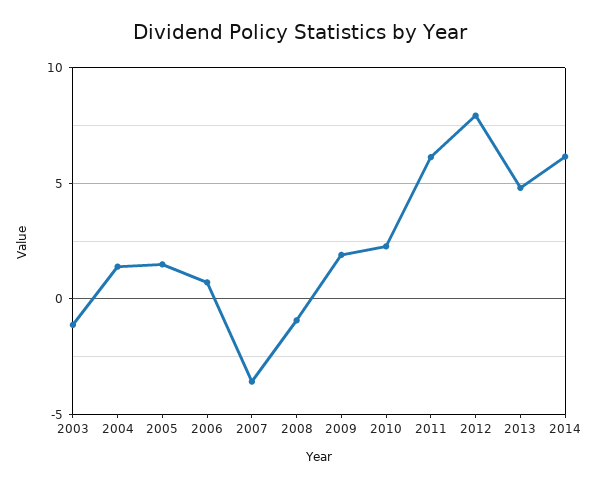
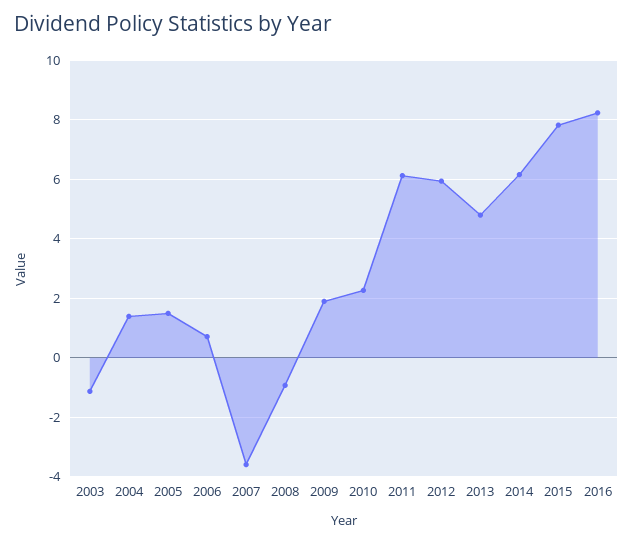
2012: 8 -> 6
2015: none -> 7.75
2016: none -> 8.25

